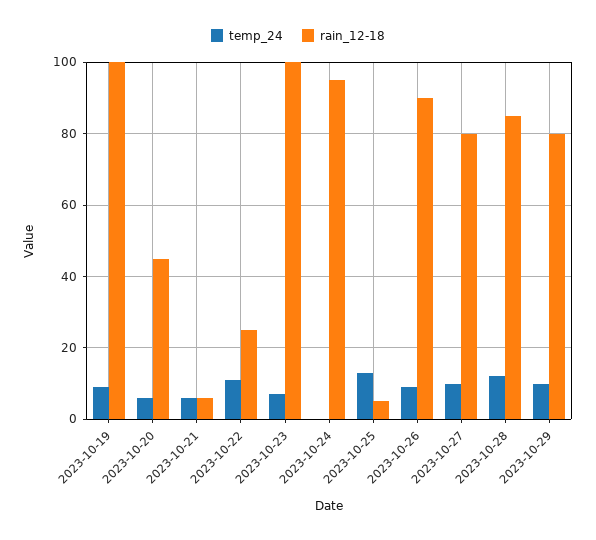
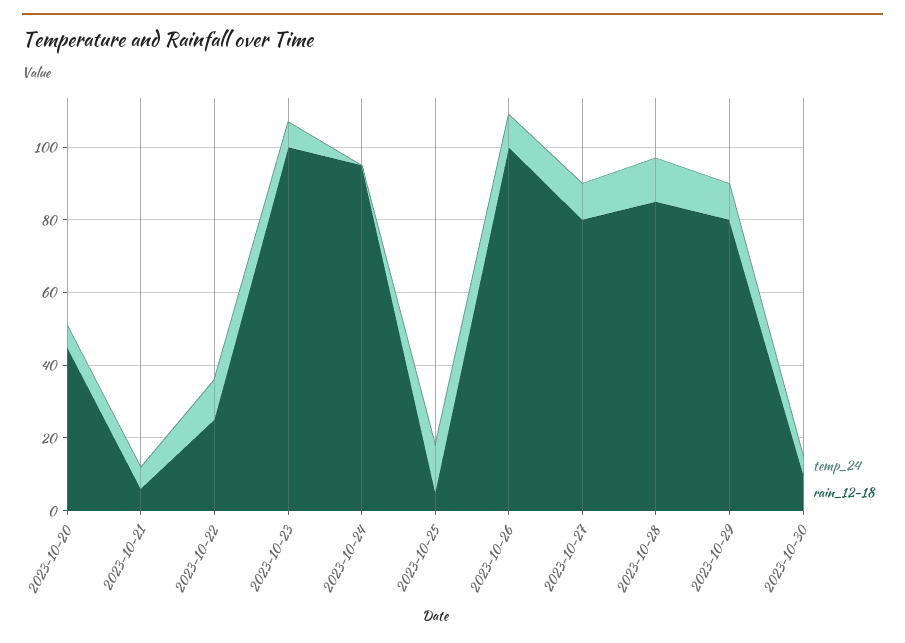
temp_24, 2023-10-19: 10 -> none
rain_12-18, 2023-10-19: 100 -> none
rain_12-18, 2023-10-26: 90 -> 100
temp_24, 2023-10-30: none -> 5
rain_12-18, 2023-10-30: none -> 10

